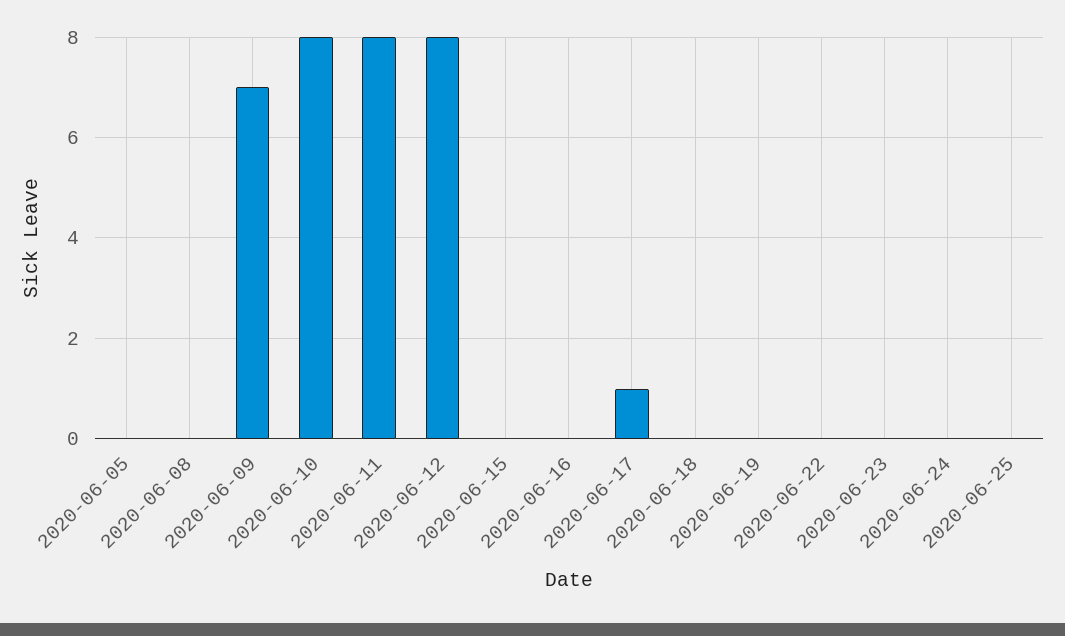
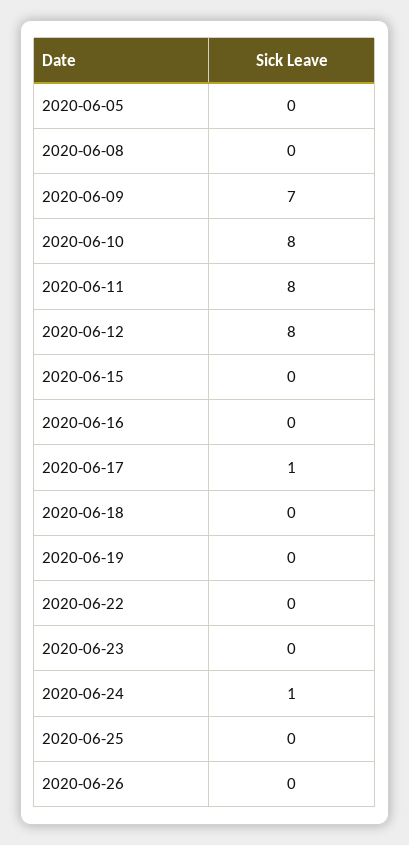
2020-06-24: 0 -> 1
2020-06-26: none -> 0

